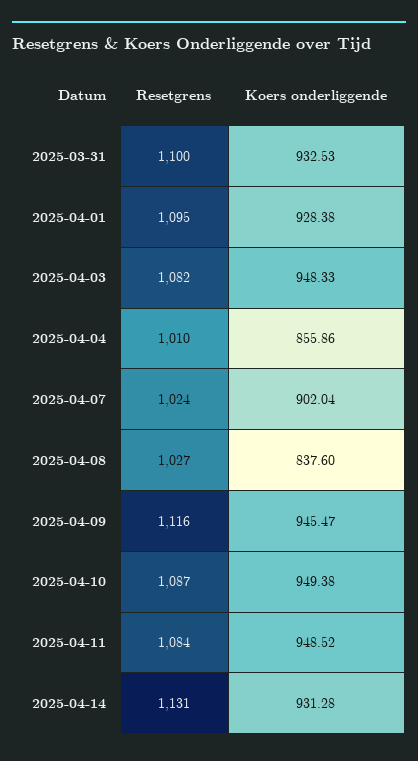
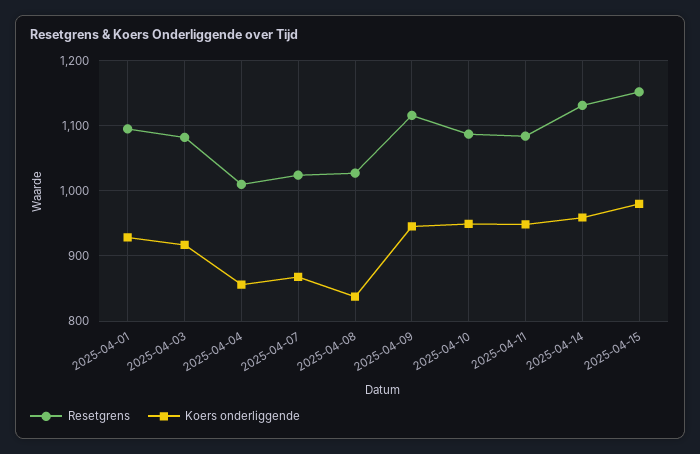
Resetgrens, 2025-03-31: 1100 -> none
Koers onderliggende, 2025-03-31: 932.53 -> none
Koers onderliggende, 2025-04-03: 948.33 -> 920
Koers onderliggende, 2025-04-07: 902.04 -> 870
Koers onderliggende, 2025-04-14: 931.28 -> 960
Resetgrens, 2025-04-15: none -> 1150
Koers onderliggende, 2025-04-15: none -> 980

